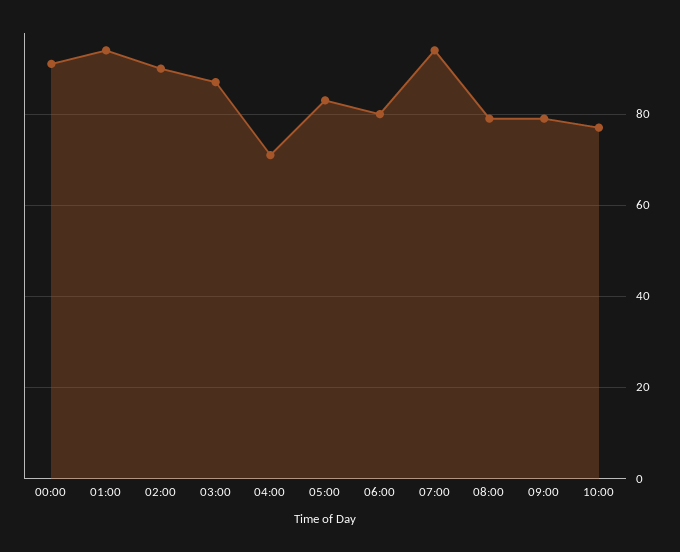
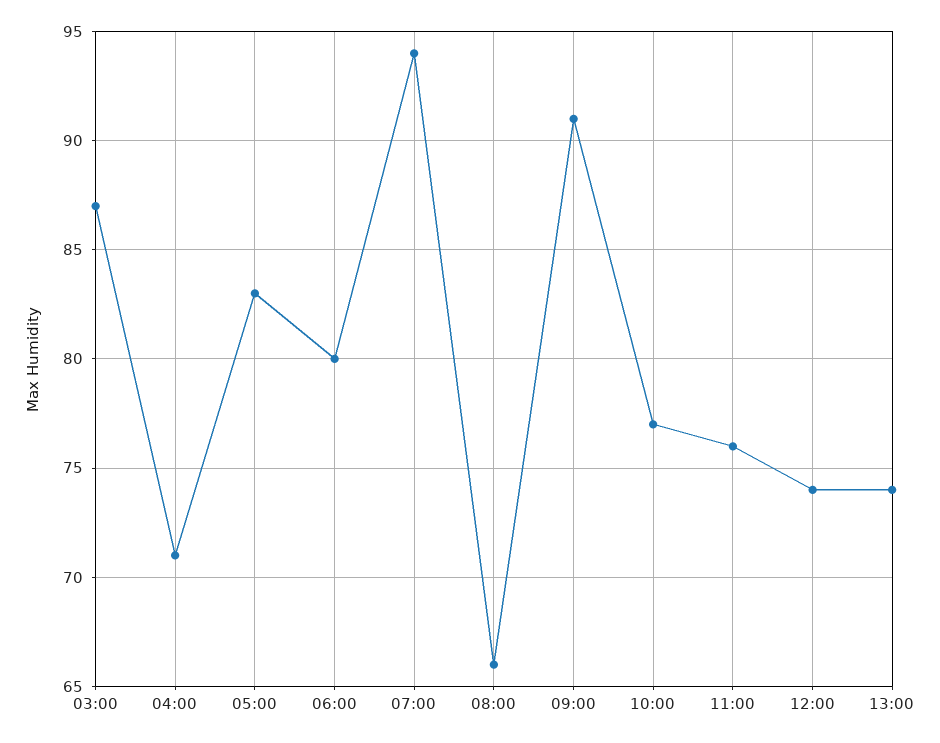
00:00: 90 -> none
01:00: 95 -> none
02:00: 90 -> none
08:00: 80 -> 66
09:00: 80 -> 91
11:00: none -> 76
12:00: none -> 74
13:00: none -> 74

